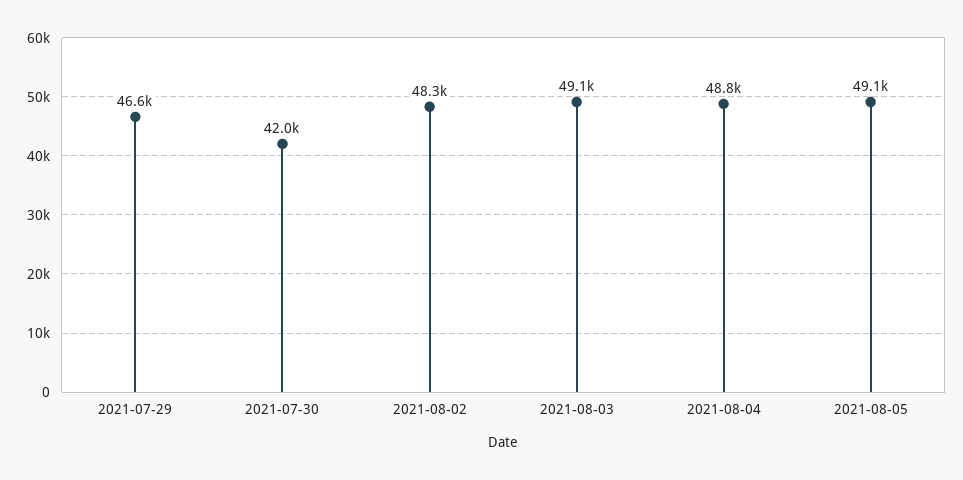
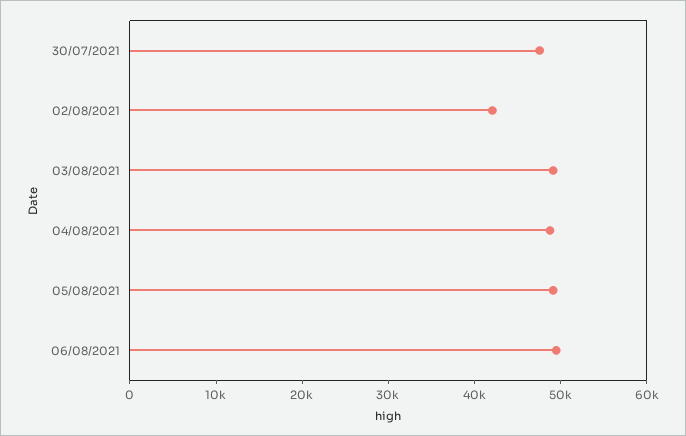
2021-07-29: 46600 -> none
2021-07-30: 42000 -> 48000
2021-08-02: 48300 -> 42000
06/08/2021: none -> 50000

